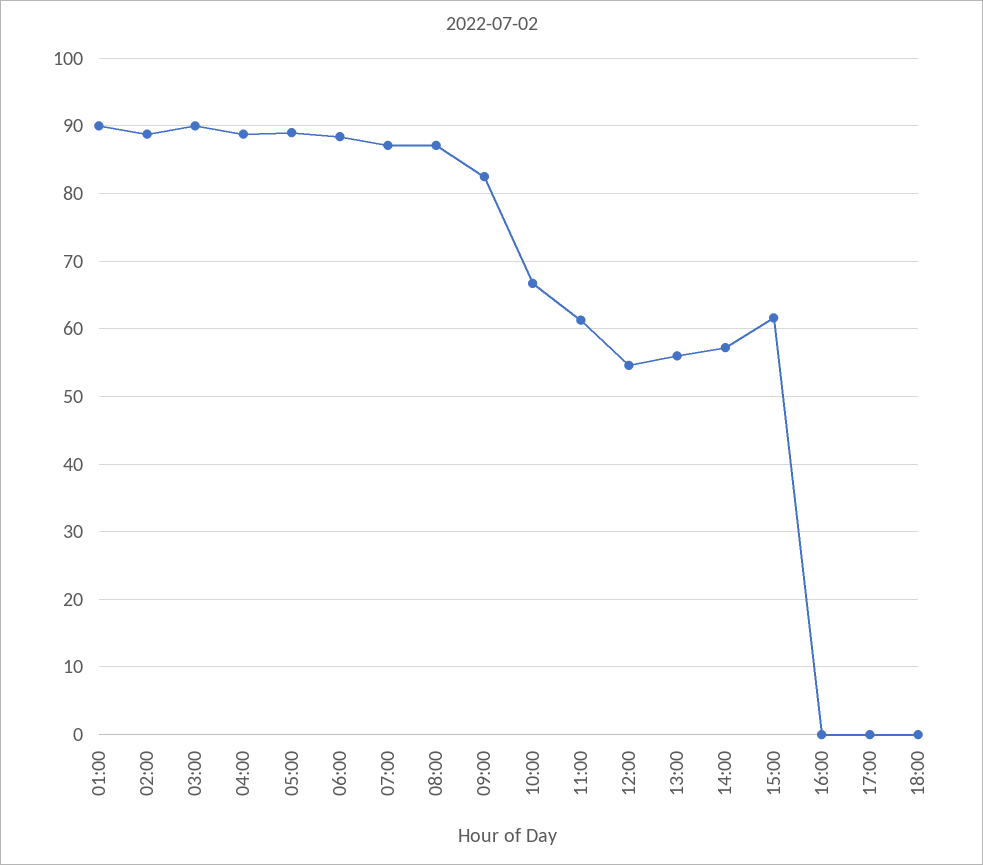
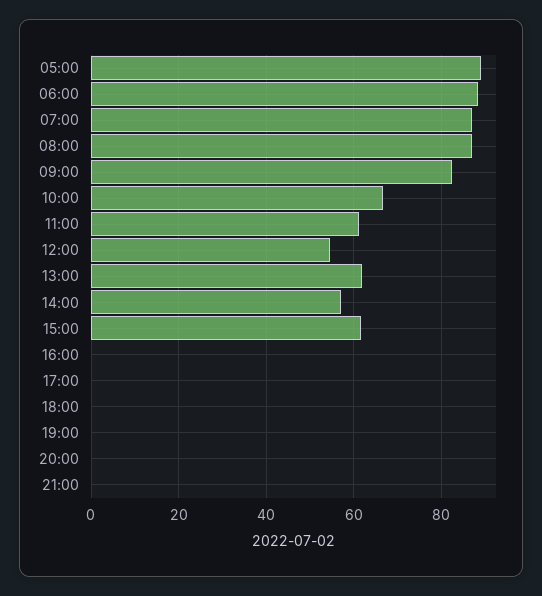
01:00: 90 -> none
02:00: 89 -> none
03:00: 90 -> none
04:00: 89 -> none
13:00: 56 -> 62
19:00: none -> 0
20:00: none -> 0
21:00: none -> 0

